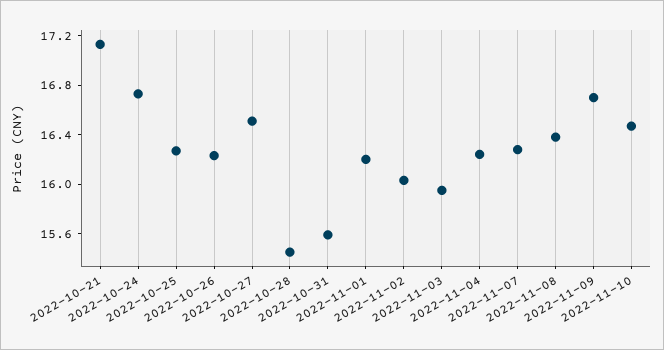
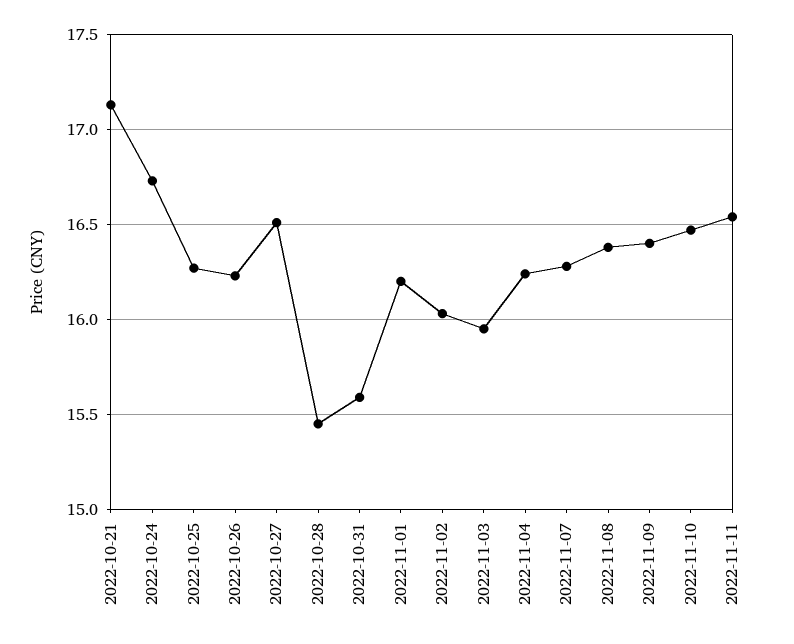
2022-11-09: 16.7 -> 16.4
2022-11-11: none -> 16.55

